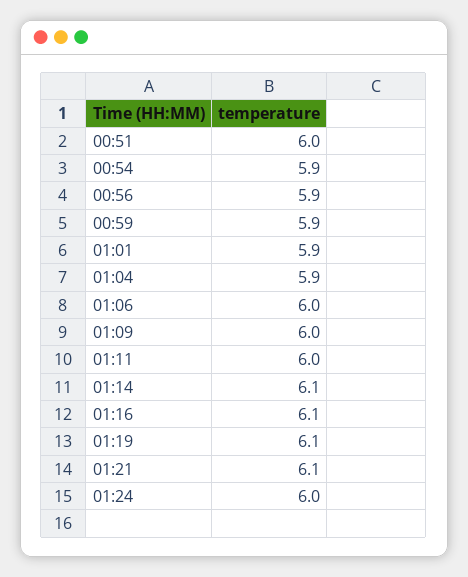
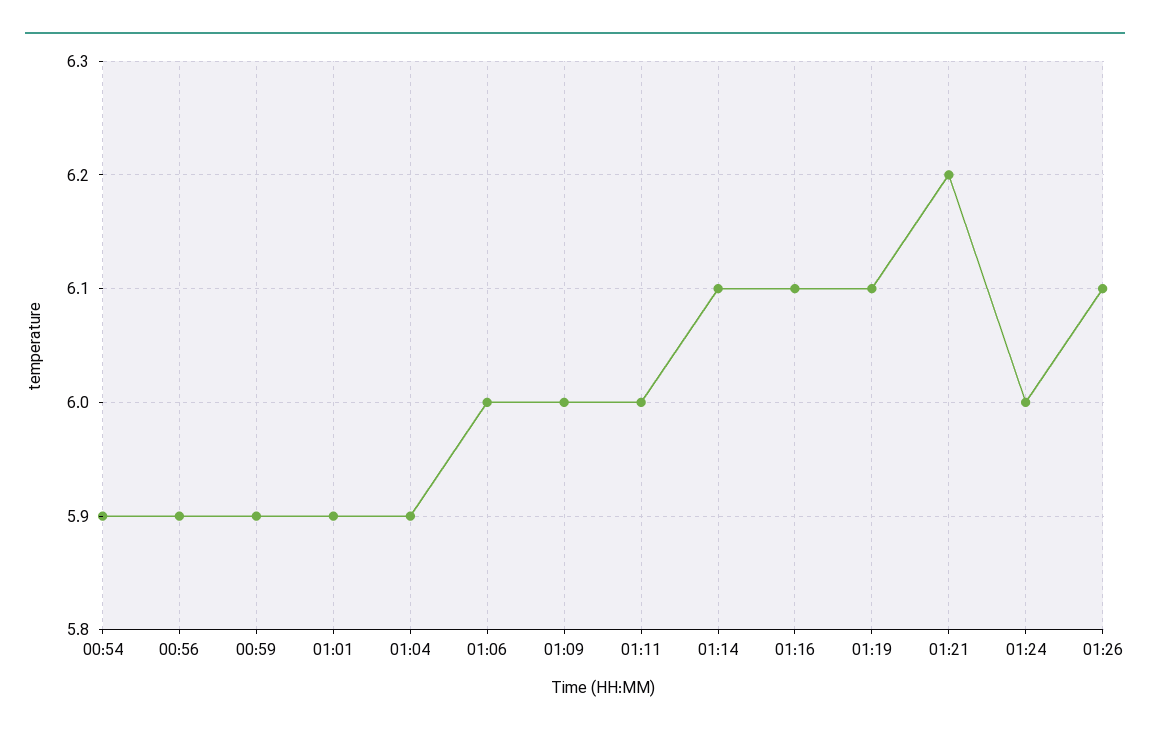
00:51: 6 -> none
01:21: 6.1 -> 6.2
01:26: none -> 6.1

